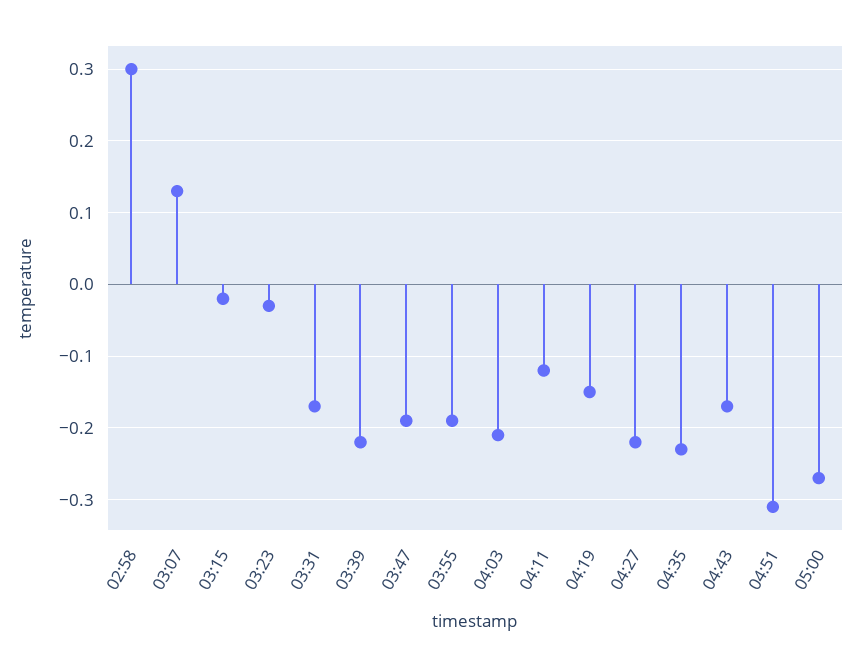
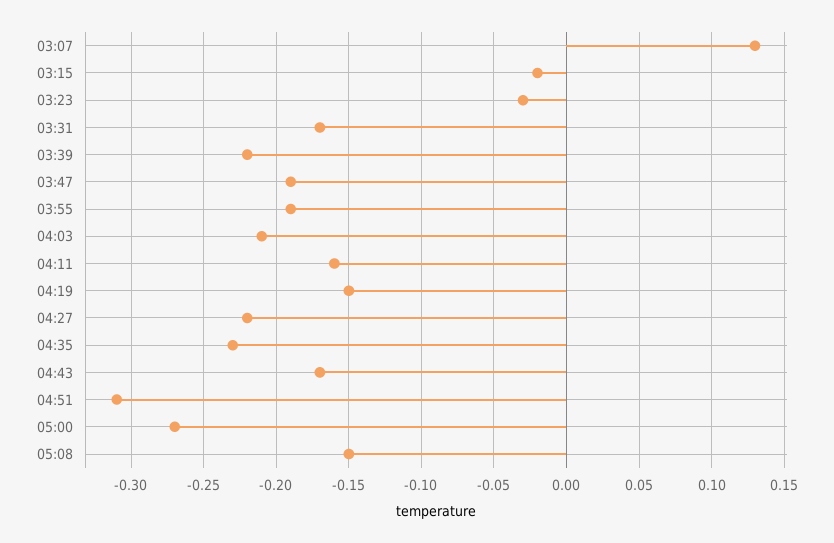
02:58: 0.3 -> none
04:11: -0.12 -> -0.16
05:08: none -> -0.15

